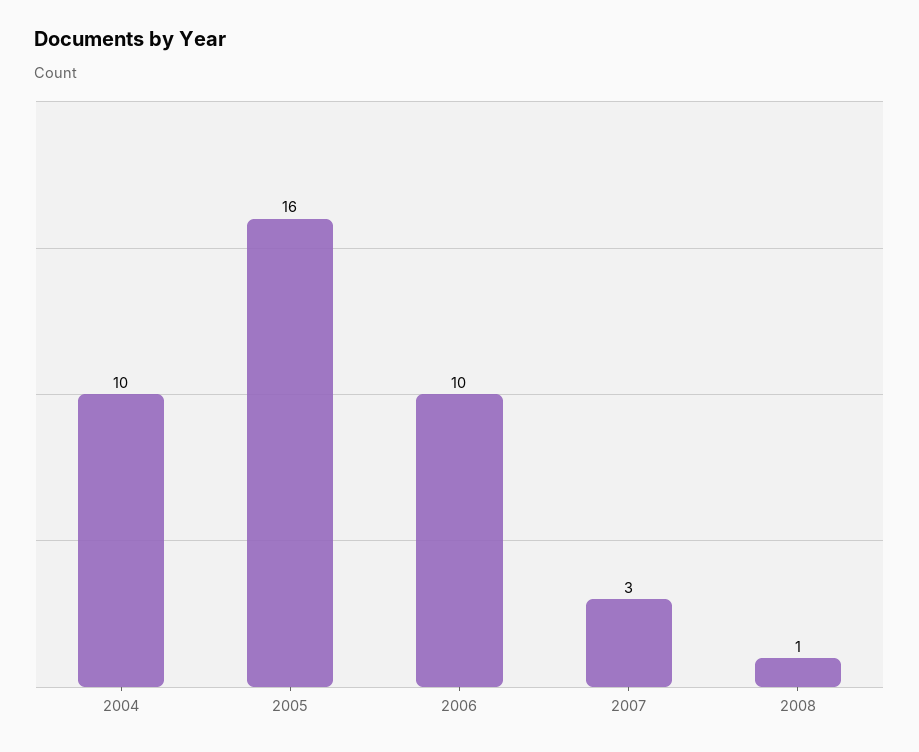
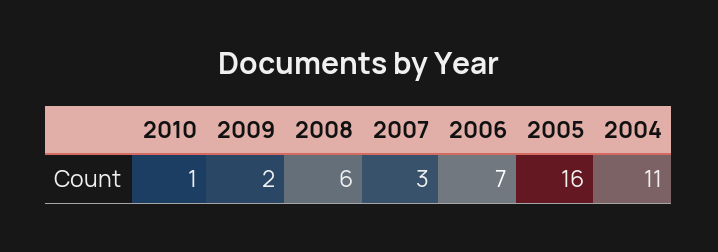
2004: 10 -> 11
2006: 10 -> 7
2008: 1 -> 6
2010: none -> 1
2009: none -> 2

